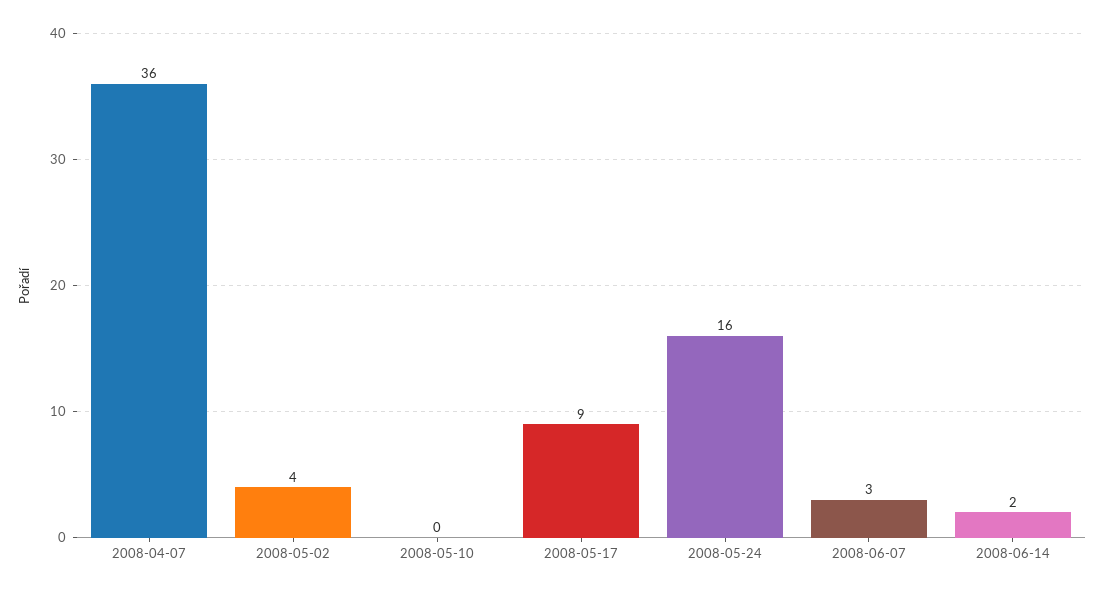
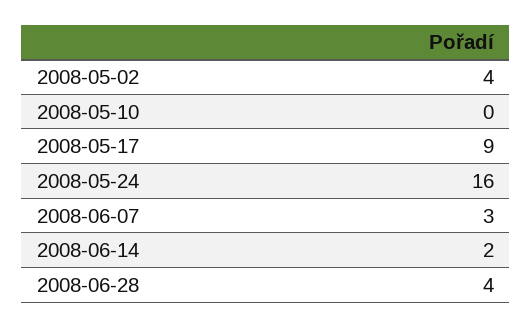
2008-04-07: 36 -> none
2008-06-28: none -> 4

